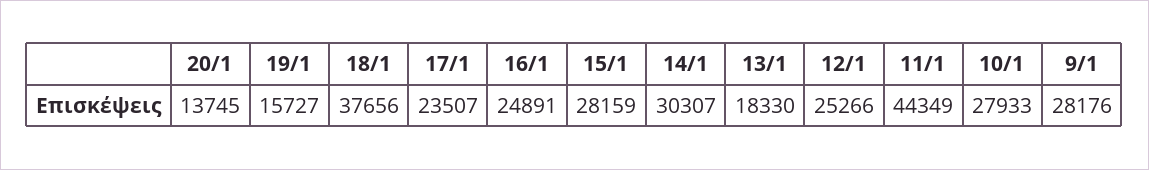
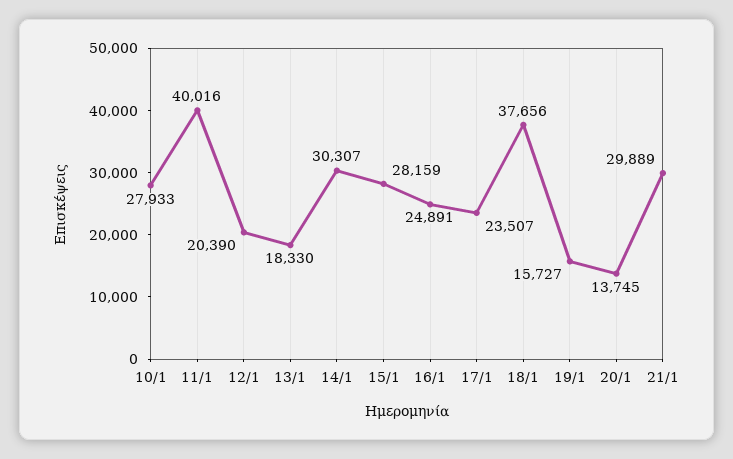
12/1: 25266 -> 20390
11/1: 44349 -> 40016
9/1: 28176 -> none
21/1: none -> 29889

